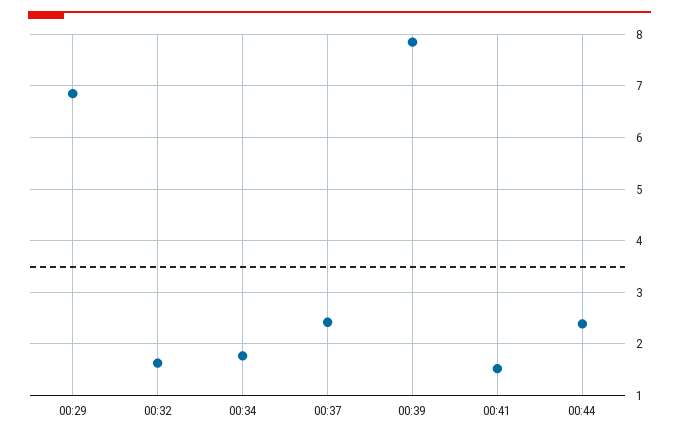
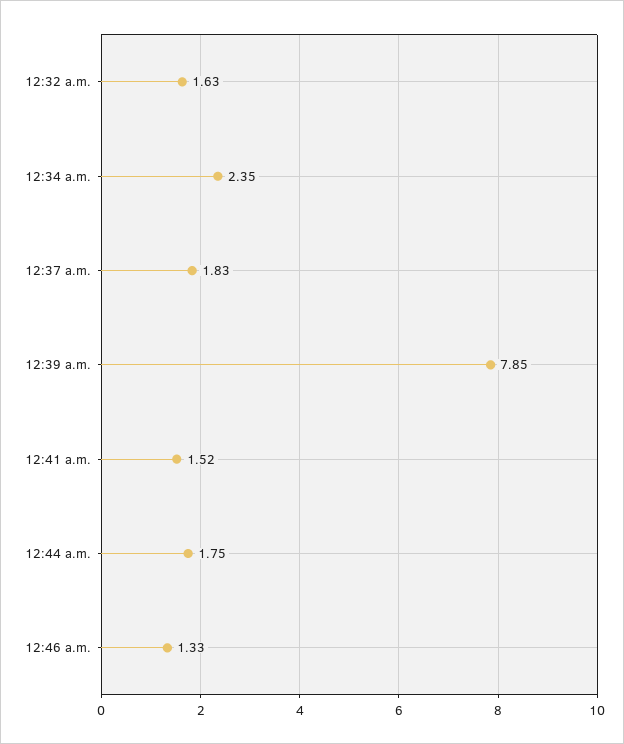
00:29: 6.8 -> none
00:34: 1.8 -> 2.35
00:37: 2.4 -> 1.83
00:44: 2.4 -> 1.75
12:46 a.m.: none -> 1.33

